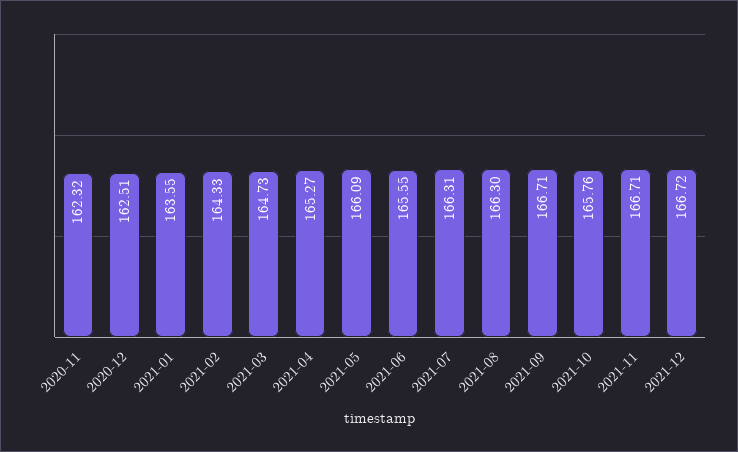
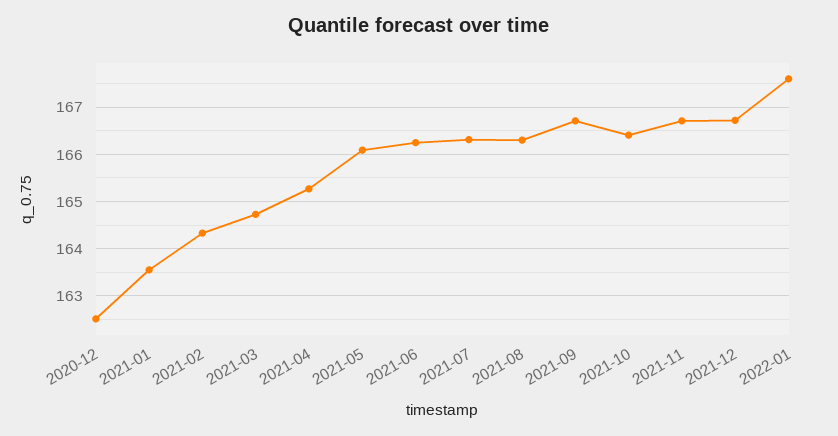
2020-11: 162.32 -> none
2021-06: 165.55 -> 166.2
2021-10: 165.76 -> 166.4
2022-01: none -> 167.6

